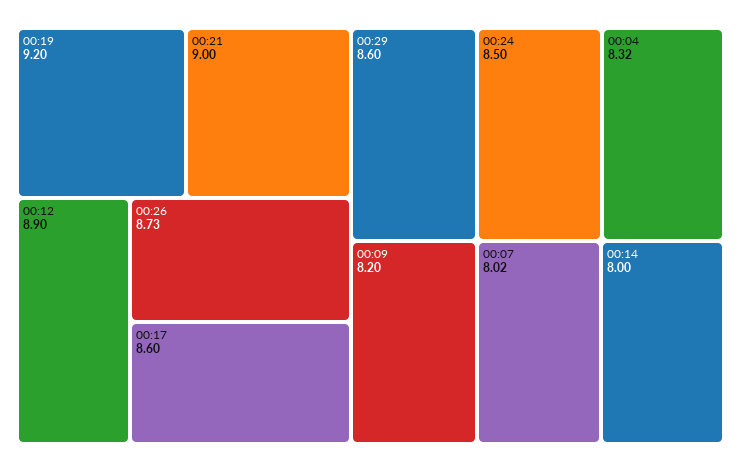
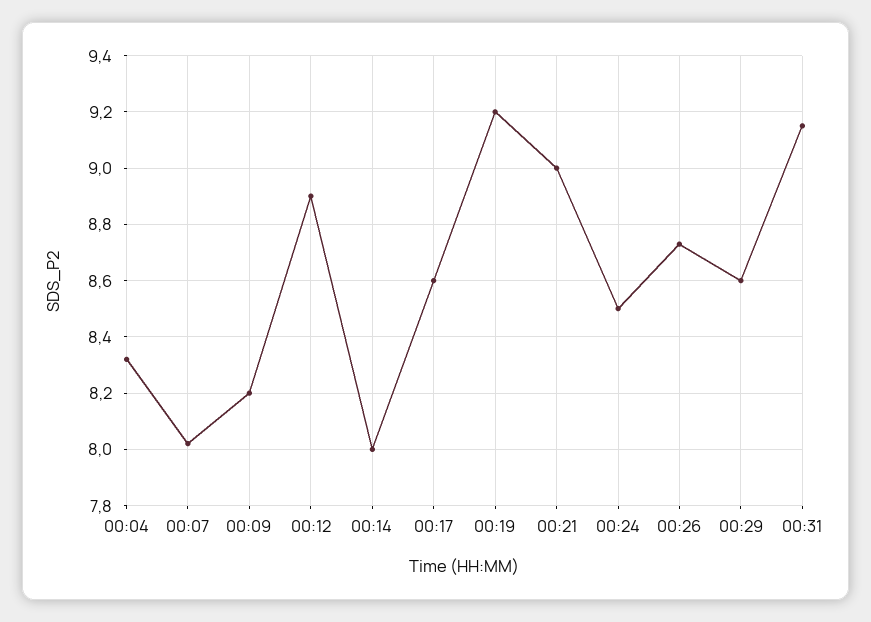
00:31: none -> 9.15

